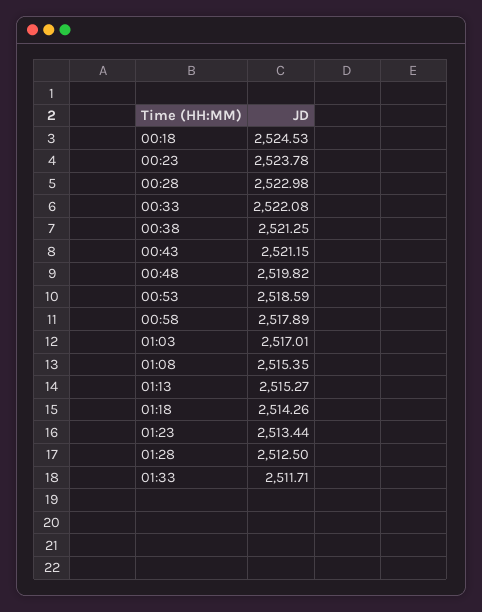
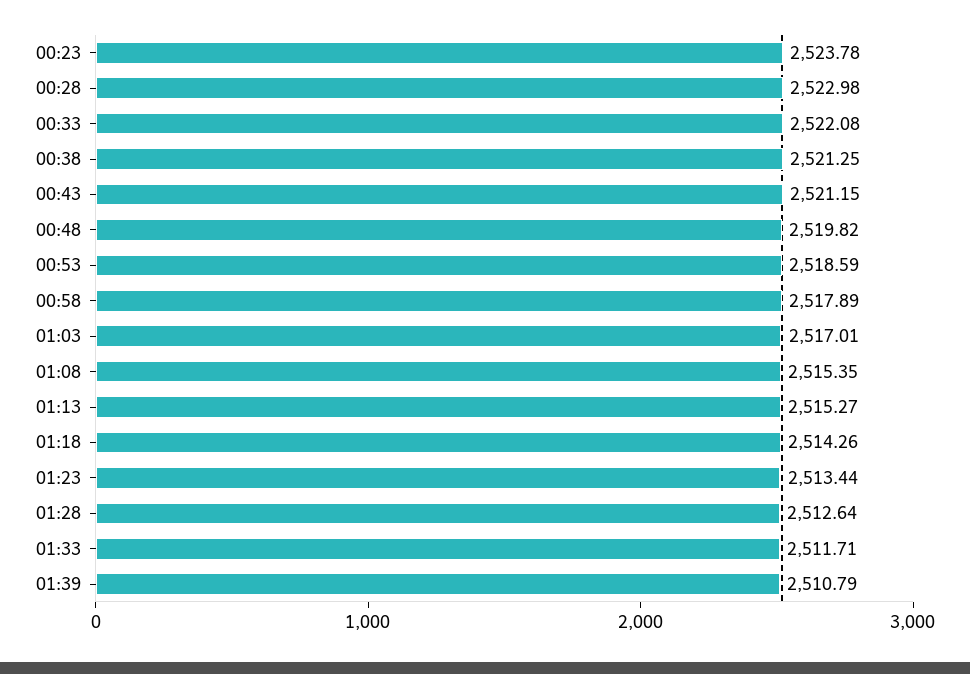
00:18: 2524.53 -> none
01:28: 2512.5 -> 2512.64
01:39: none -> 2510.79

